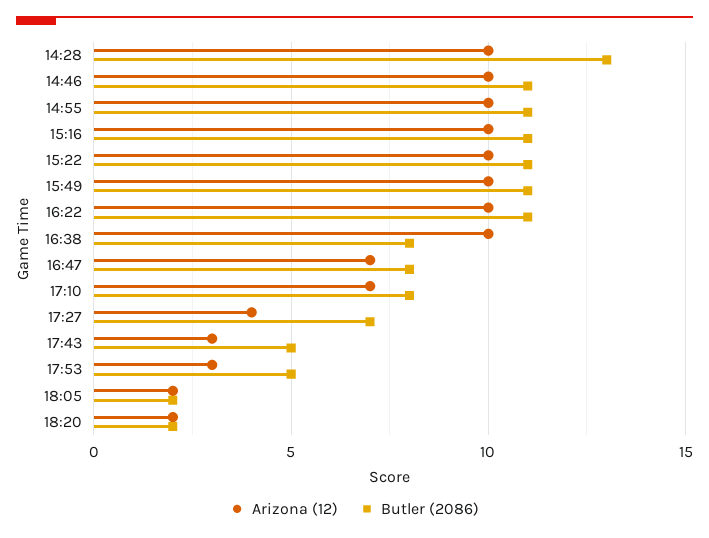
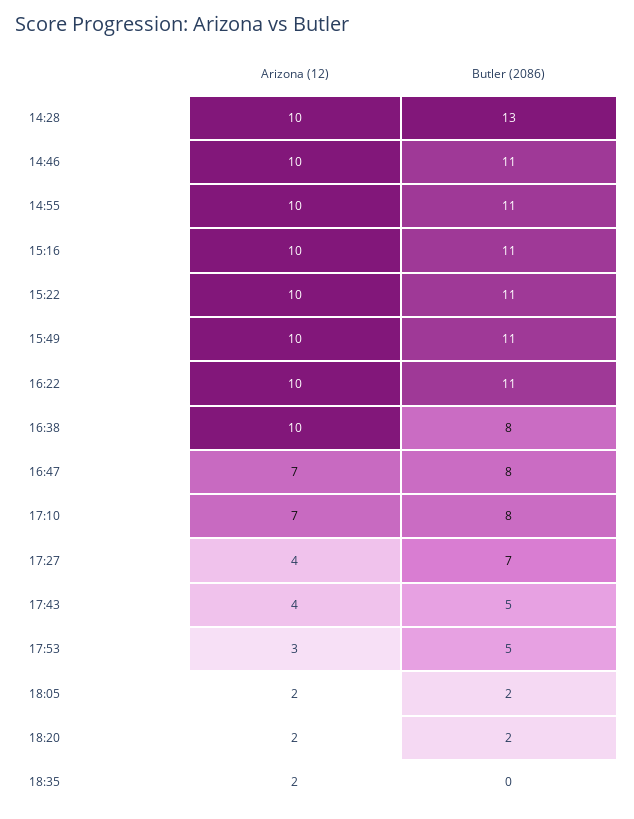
Arizona (12), 17:43: 3 -> 4
Arizona (12), 18:35: none -> 2
Butler (2086), 18:35: none -> 0

